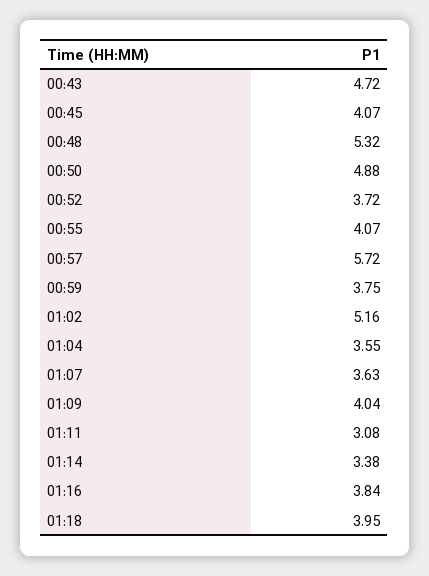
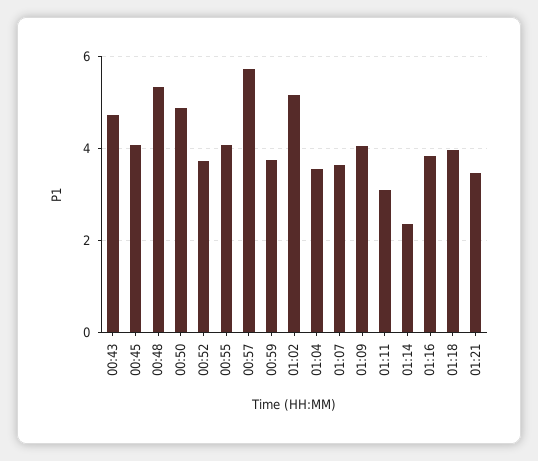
01:14: 3.38 -> 2.4
01:21: none -> 3.4

